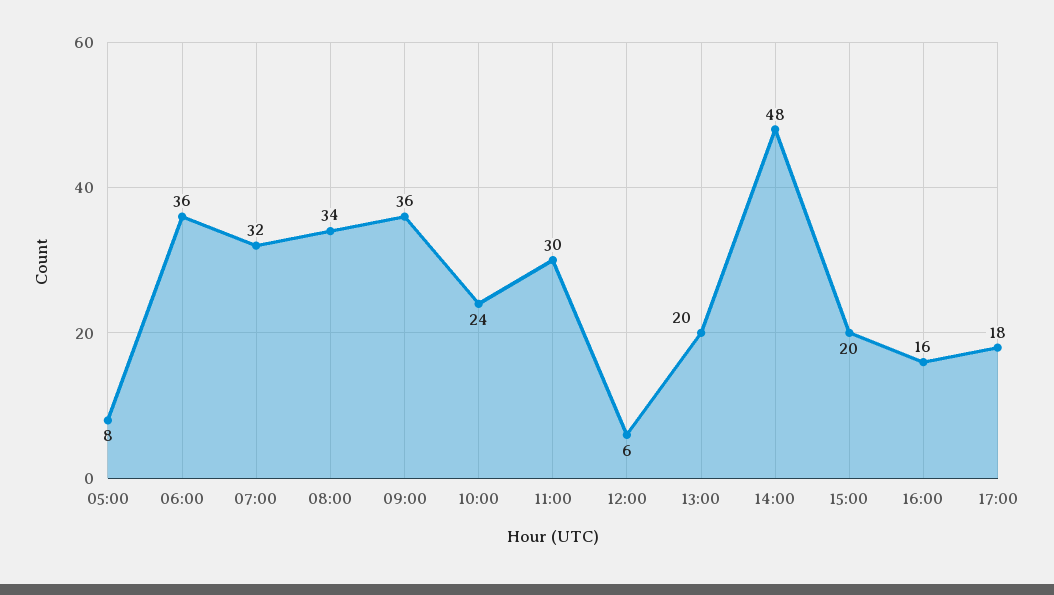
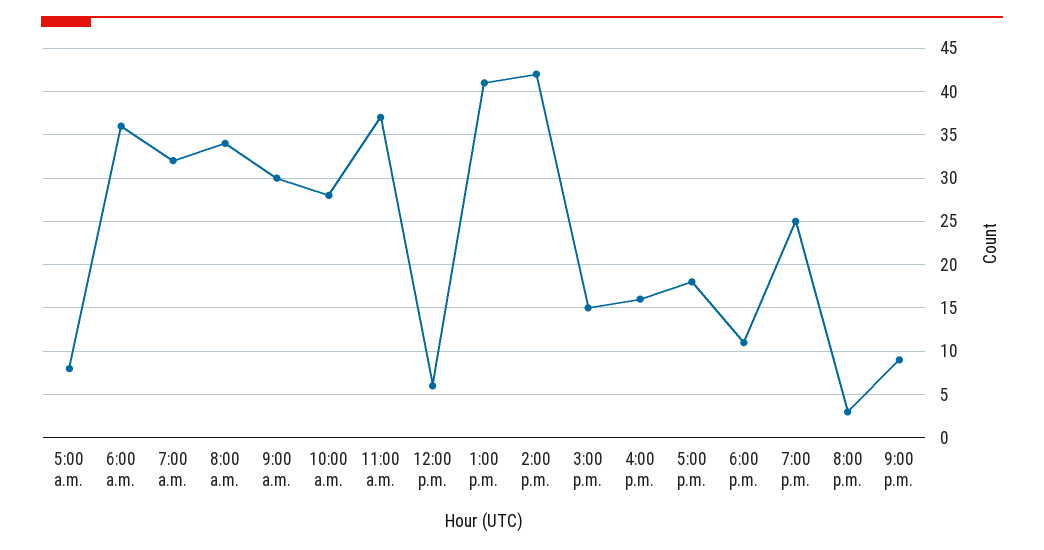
09:00: 36 -> 30
10:00: 24 -> 28
11:00: 30 -> 37
13:00: 20 -> 41
14:00: 48 -> 42
15:00: 20 -> 15
6:00 p.m.: none -> 11
7:00 p.m.: none -> 25
8:00 p.m.: none -> 3
9:00 p.m.: none -> 9

